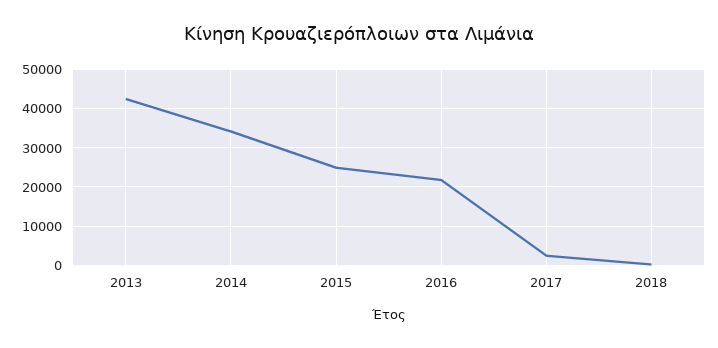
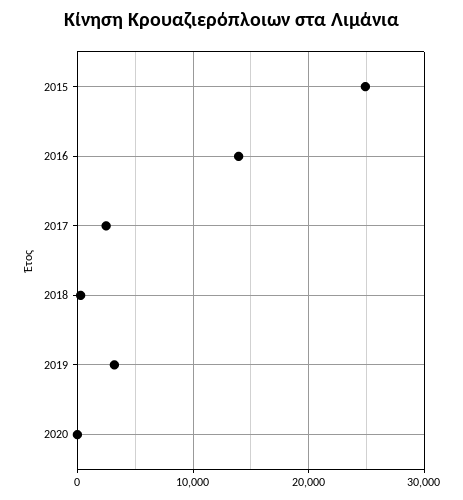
2013: 42000 -> none
2014: 34000 -> none
2016: 22000 -> 14000
2019: none -> 3000
2020: none -> 0

